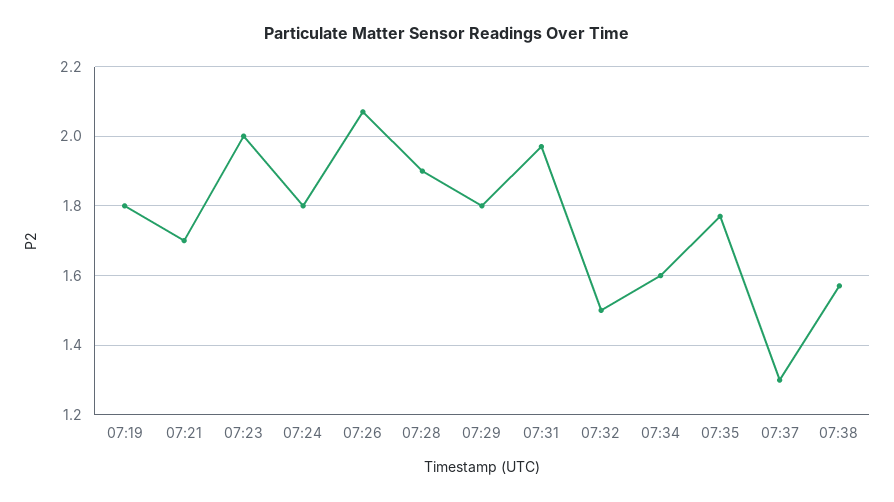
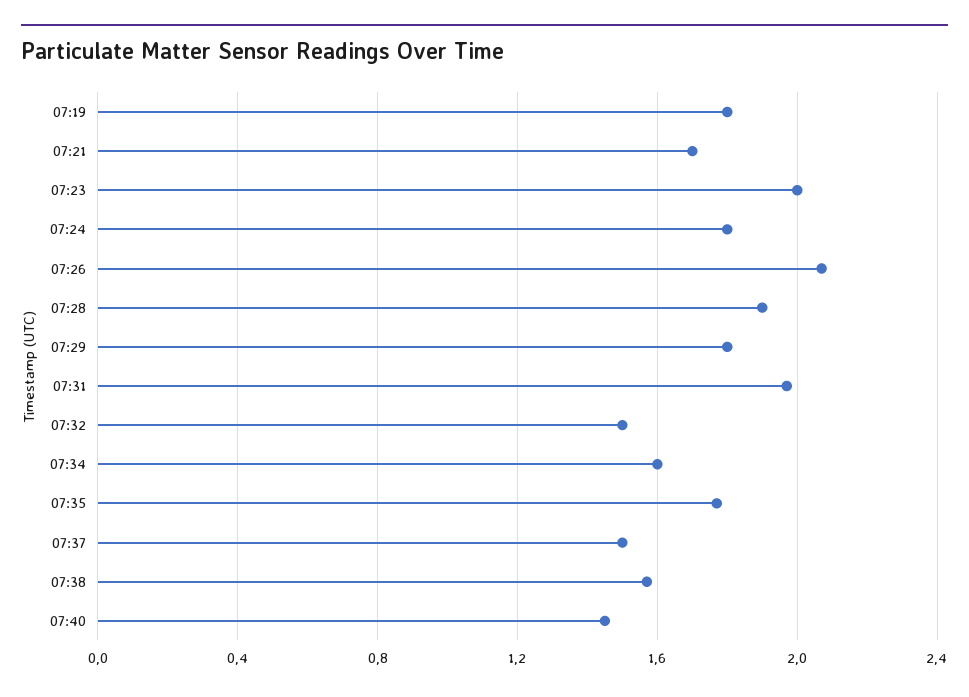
07:37: 1.3 -> 1.5
07:40: none -> 1.45

